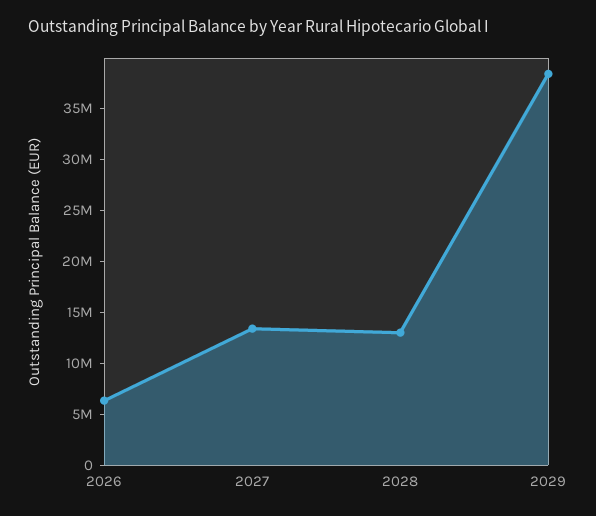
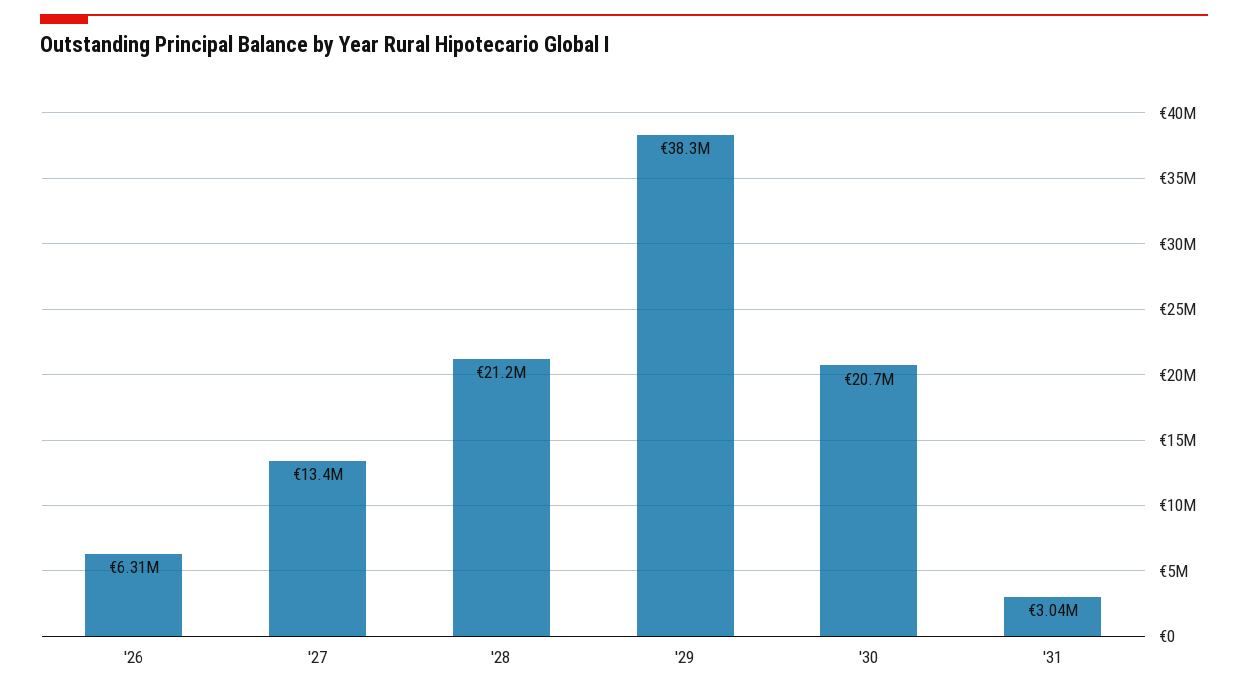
2028: 13000000 -> 21200000
'30: none -> 20700000
'31: none -> 3040000

